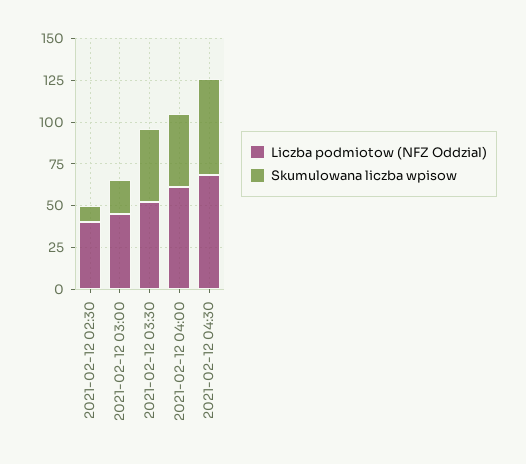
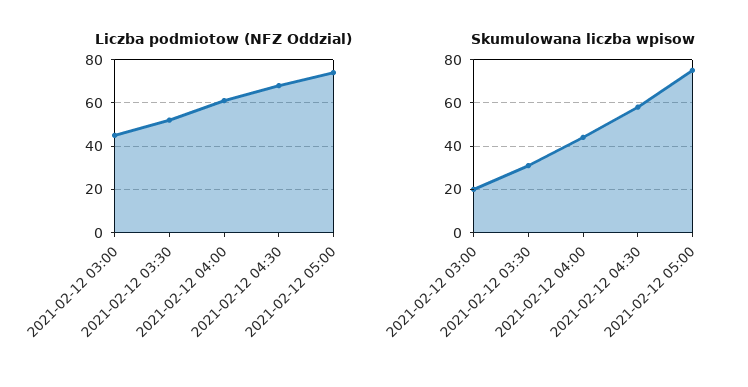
Liczba podmiotow (NFZ Oddzial), 2021-02-12 02:30: 40 -> none
Skumulowana liczba wpisow, 2021-02-12 02:30: 10 -> none
Skumulowana liczba wpisow, 2021-02-12 03:30: 45 -> 30
Liczba podmiotow (NFZ Oddzial), 2021-02-12 05:00: none -> 75
Skumulowana liczba wpisow, 2021-02-12 05:00: none -> 75

